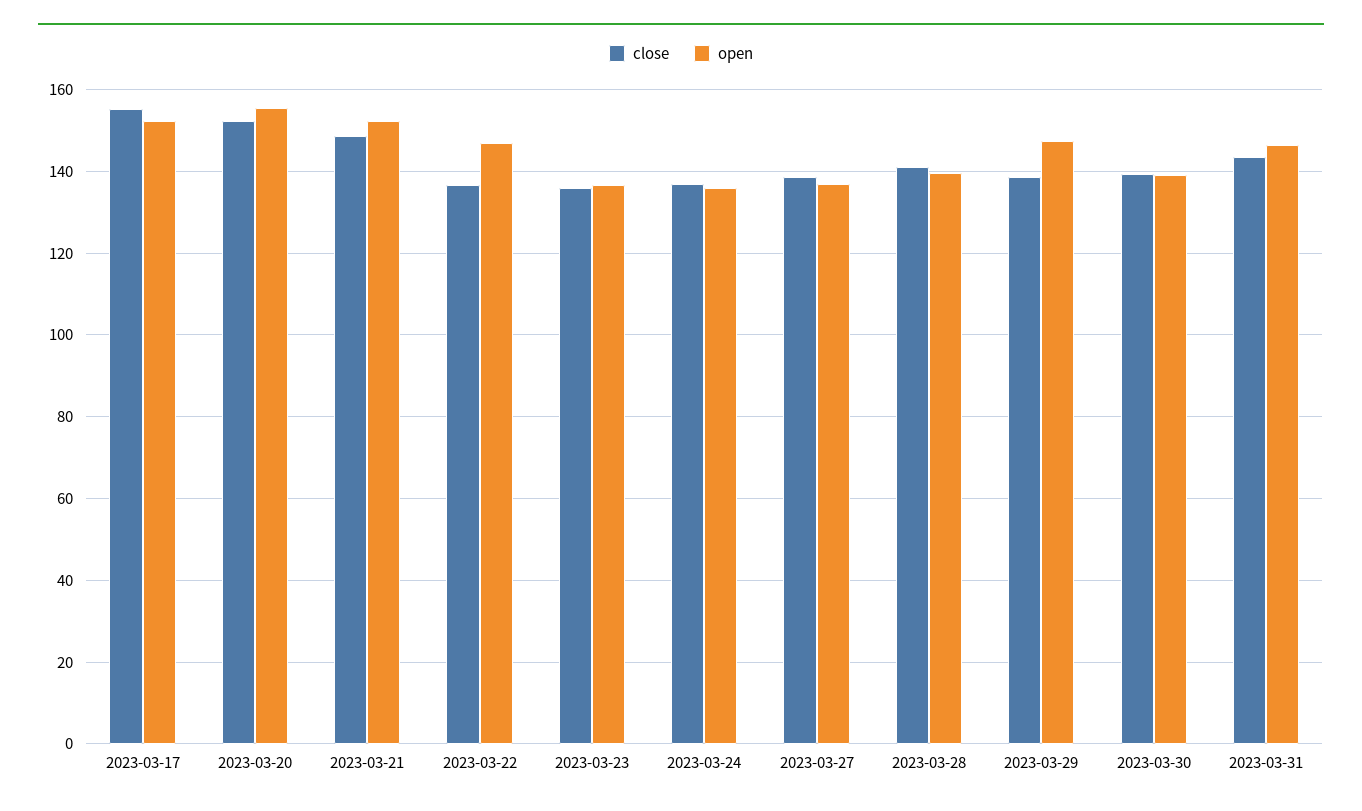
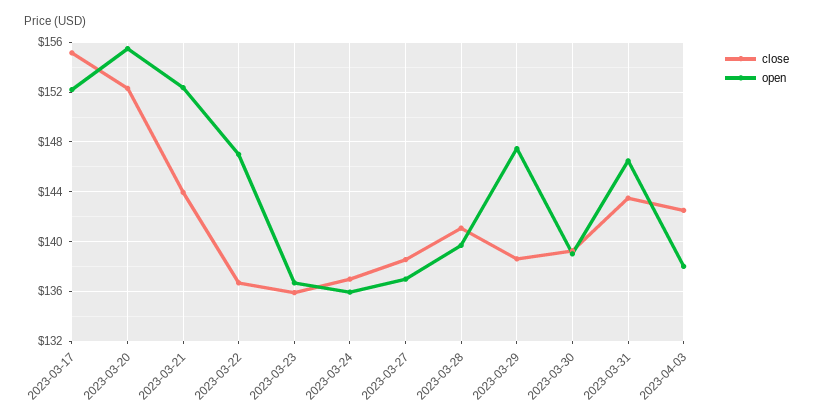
close, 2023-03-21: 148 -> 144
close, 2023-04-03: none -> 142.5
open, 2023-04-03: none -> 138

